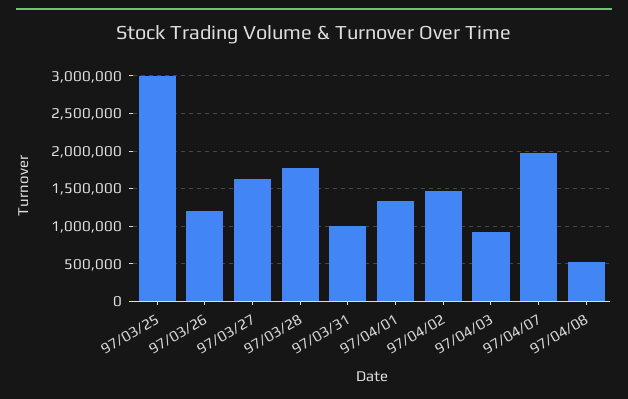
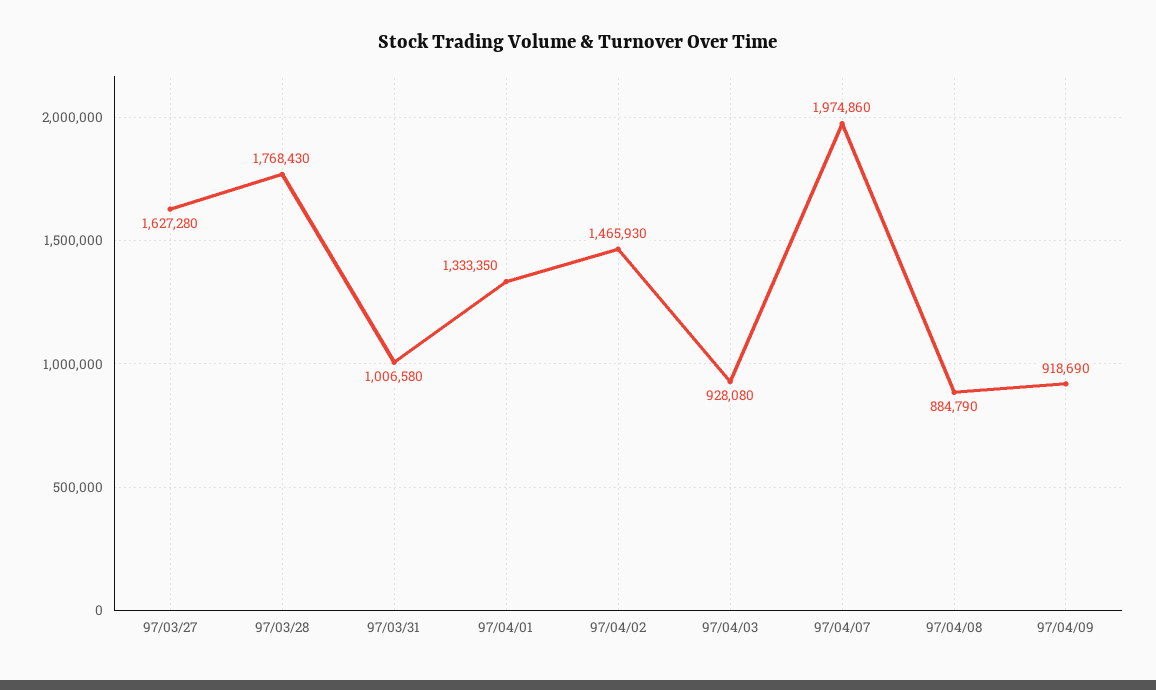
97/03/25: 3000000 -> none
97/03/26: 1200000 -> none
97/04/08: 500000 -> 884790
97/04/09: none -> 918690

